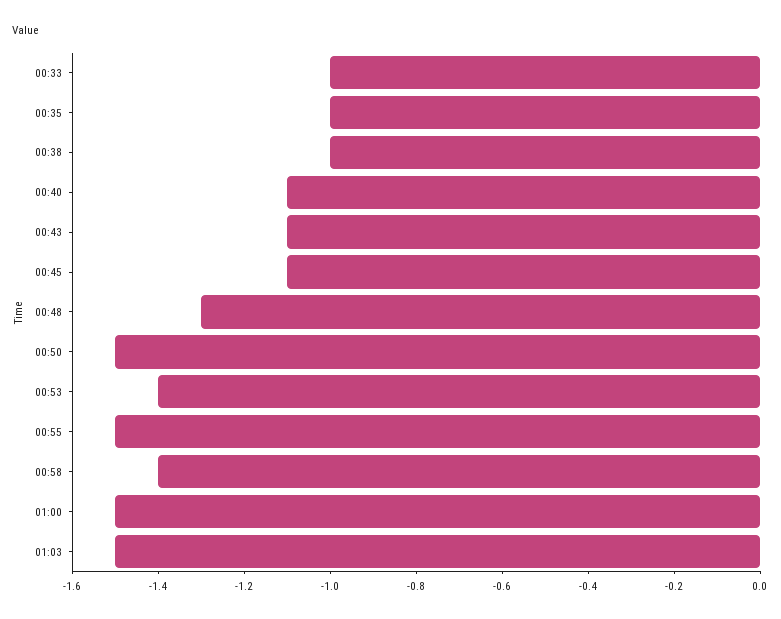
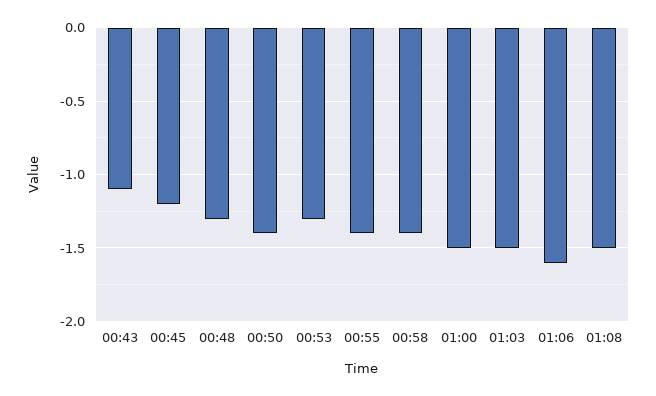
00:33: -1 -> none
00:35: -1 -> none
00:38: -1 -> none
00:40: -1.1 -> none
00:45: -1.1 -> -1.2
00:50: -1.5 -> -1.4
00:53: -1.4 -> -1.3
00:55: -1.5 -> -1.4
01:06: none -> -1.6
01:08: none -> -1.5

